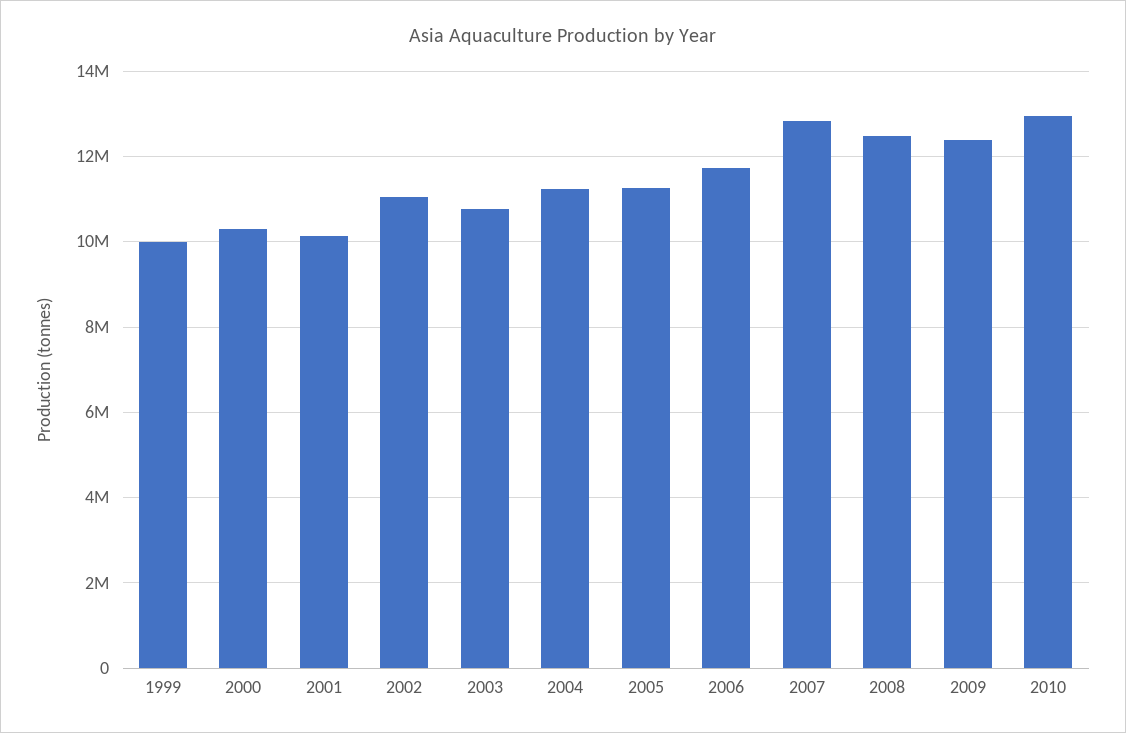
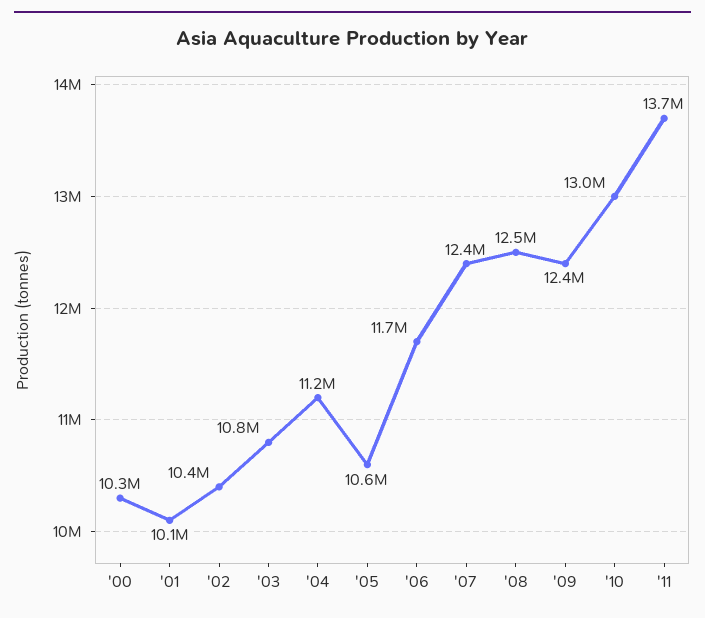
1999: 10000000 -> none
2002: 11000000 -> 10400000
2005: 11200000 -> 10600000
2007: 12800000 -> 12400000
'11: none -> 13700000

